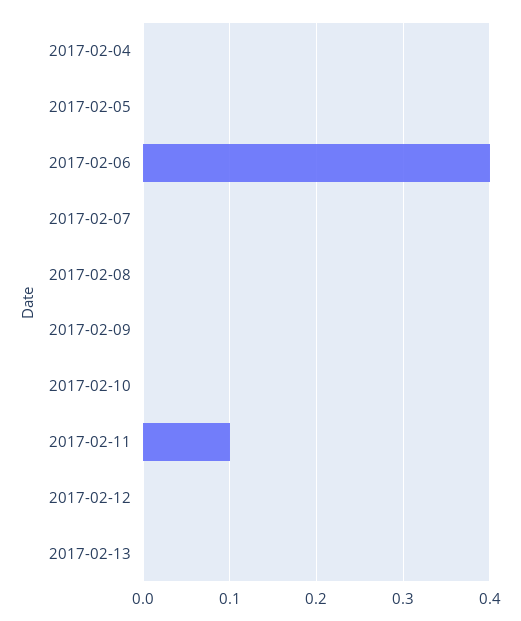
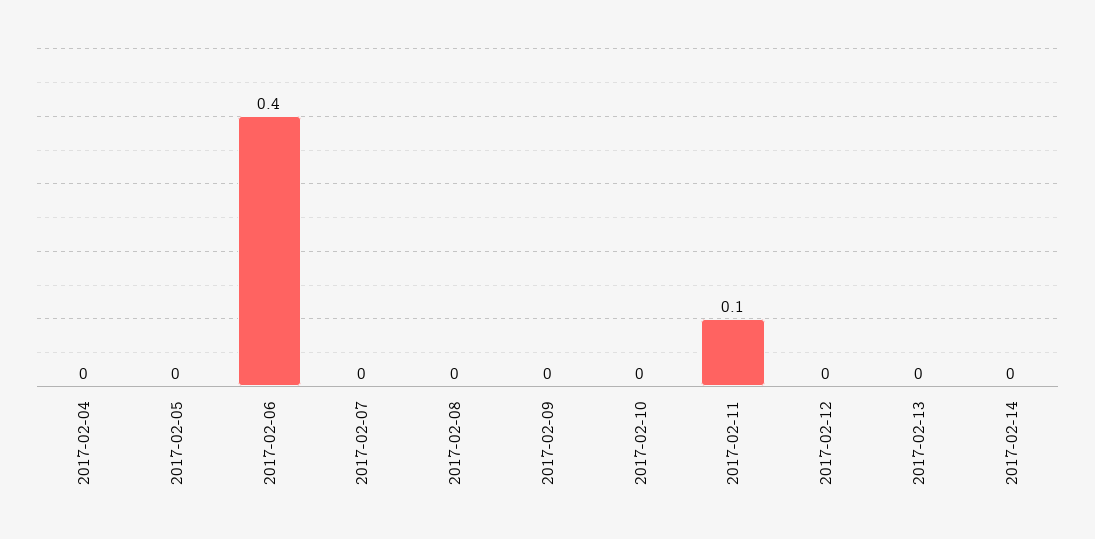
2017-02-14: none -> 0

